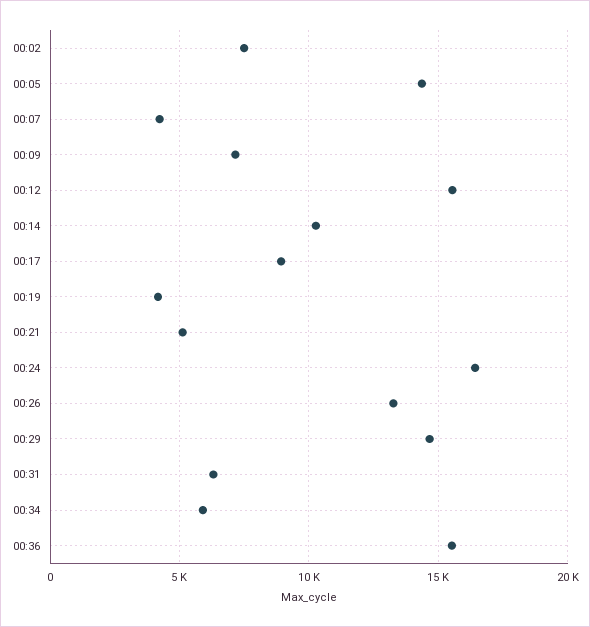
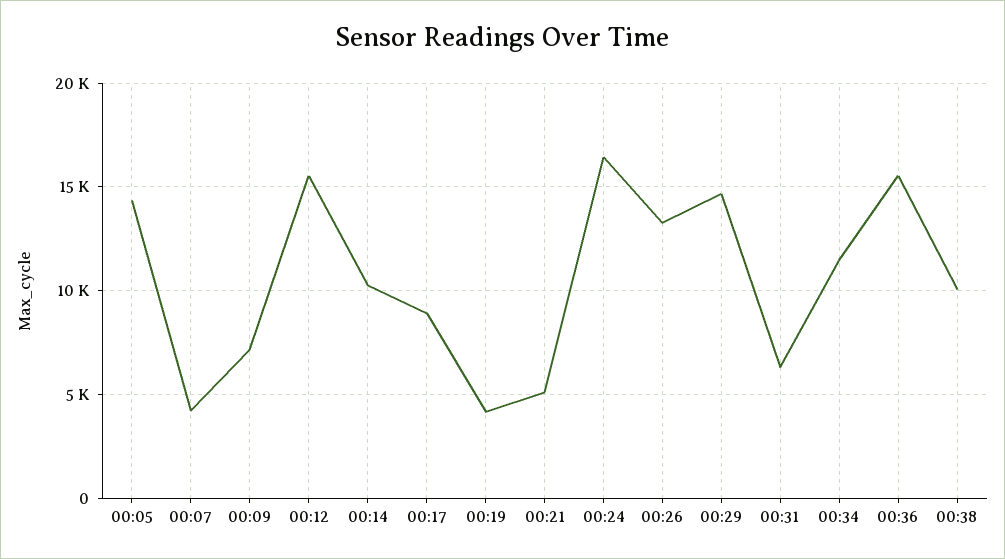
00:02: 7500 -> none
00:34: 6000 -> 11500
00:38: none -> 10000

